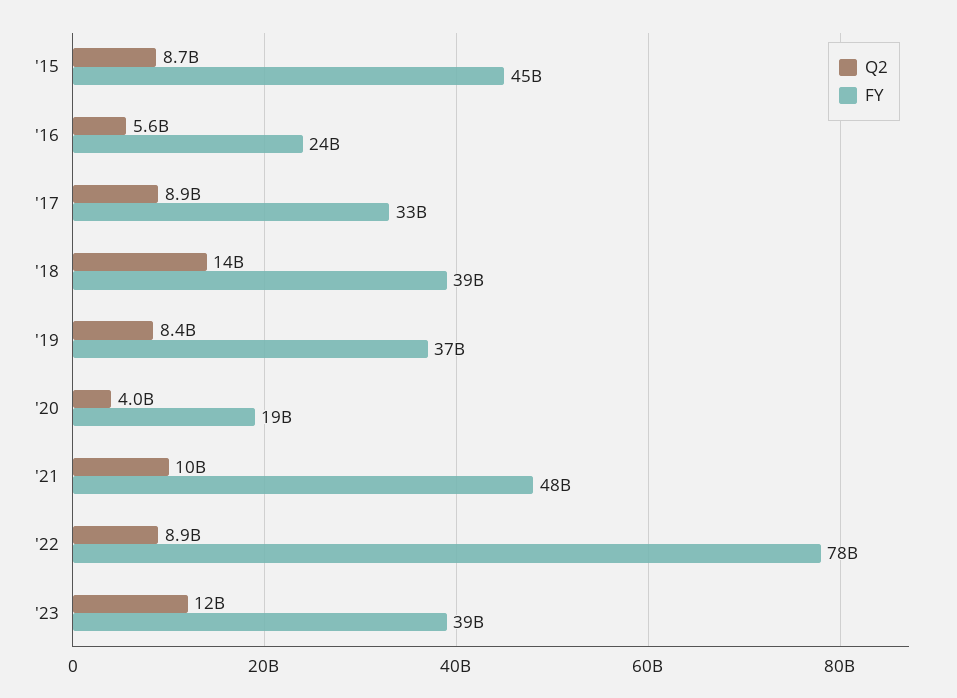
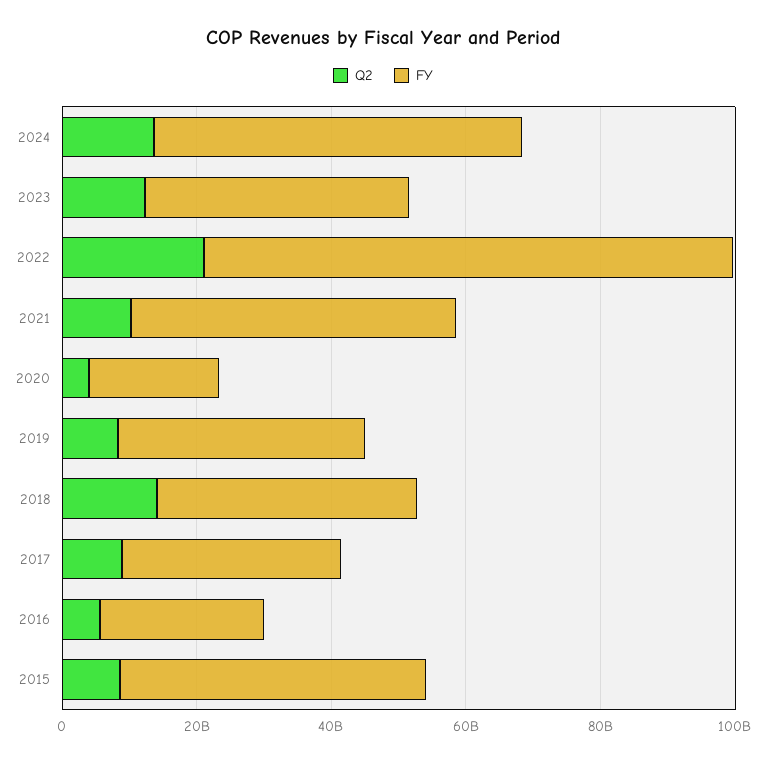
Q2, '22: 8900000000 -> 20000000000
Q2, 2024: none -> 15000000000
FY, 2024: none -> 55000000000

